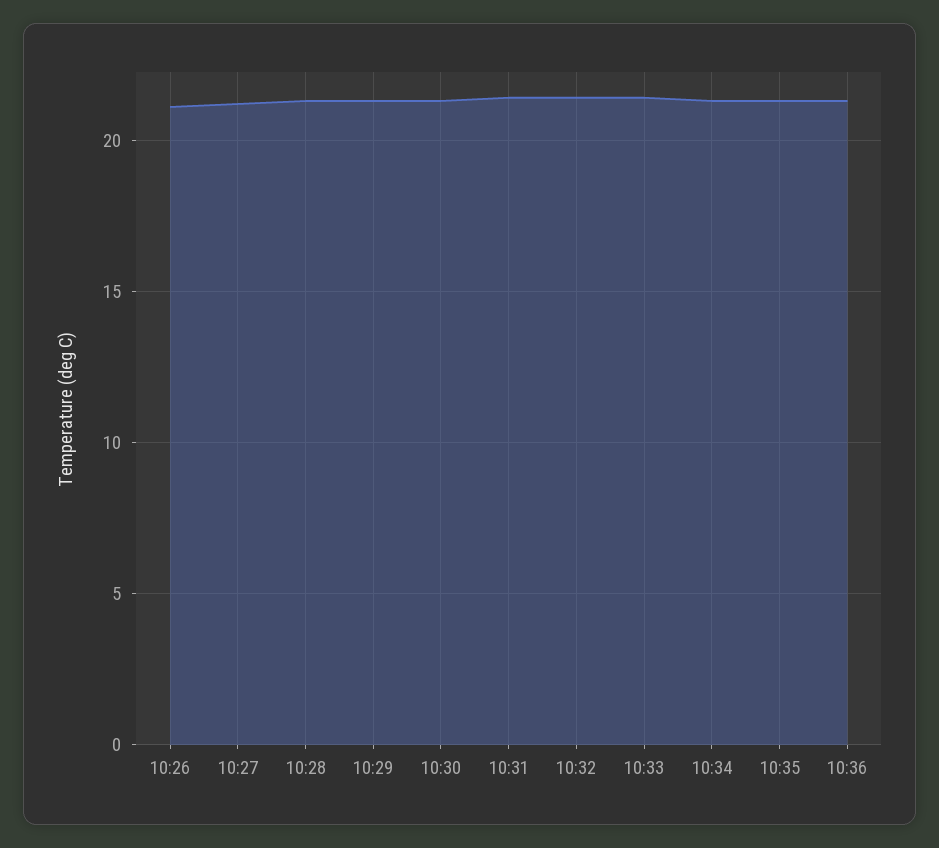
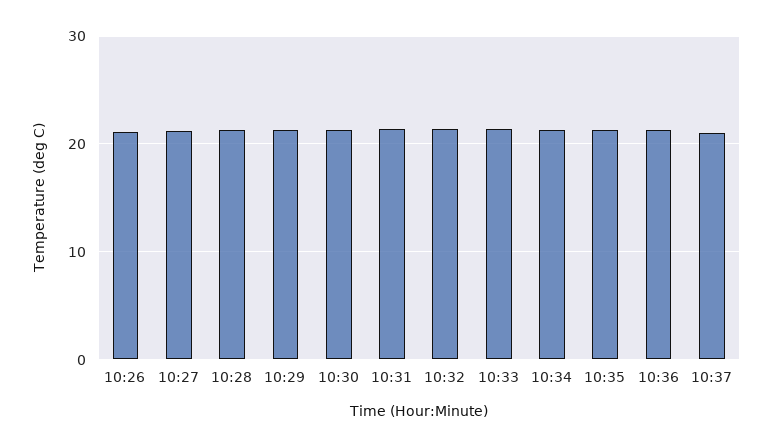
10:37: none -> 21

